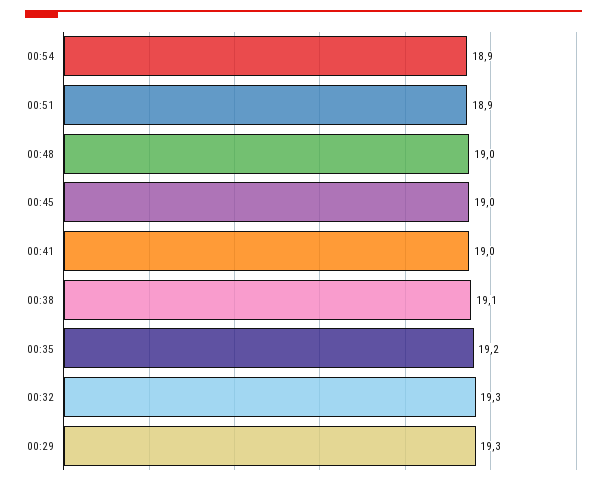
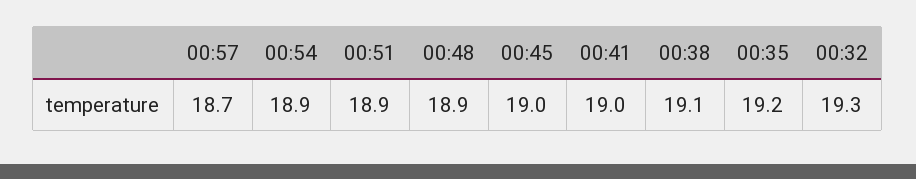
00:48: 19 -> 18.9
00:29: 19.3 -> none
00:57: none -> 18.7

